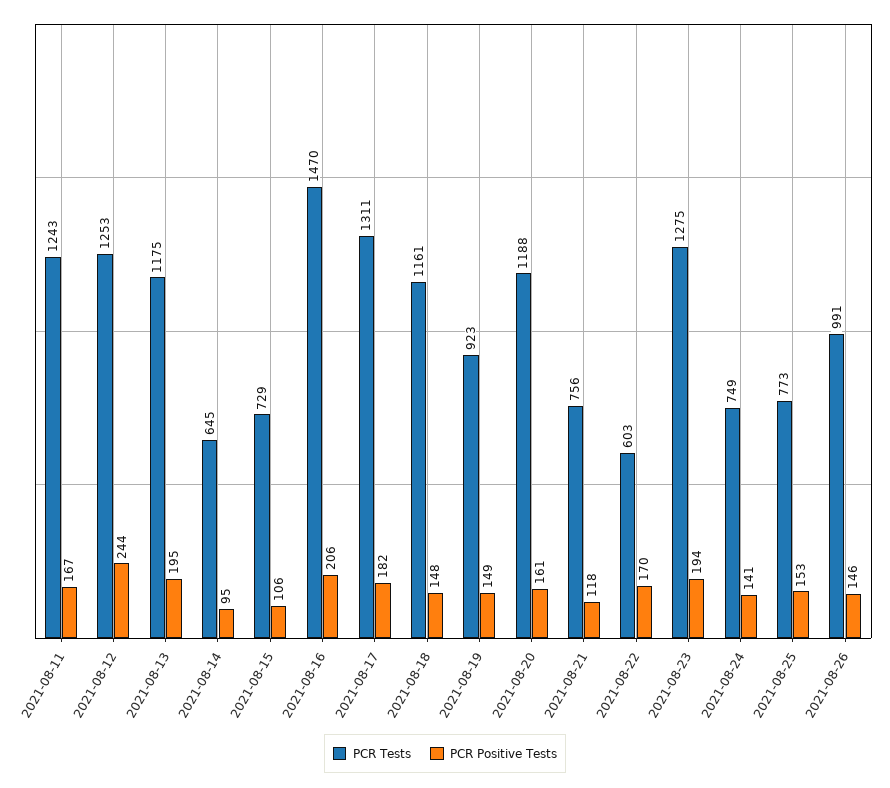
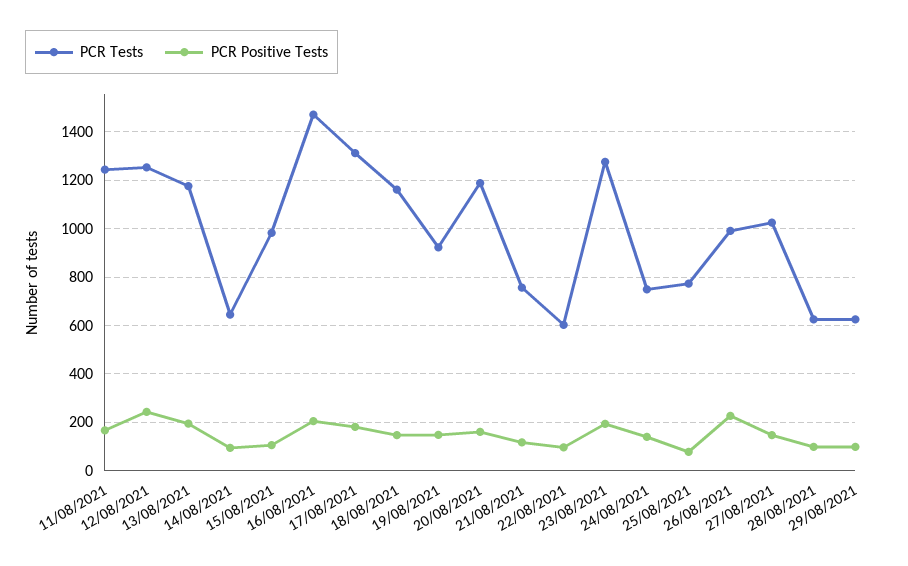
PCR Tests, 2021-08-15: 729 -> 975
PCR Positive Tests, 2021-08-22: 170 -> 100
PCR Positive Tests, 2021-08-25: 153 -> 75
PCR Positive Tests, 2021-08-26: 146 -> 225
PCR Tests, 27/08/2021: none -> 1025
PCR Positive Tests, 27/08/2021: none -> 150
PCR Tests, 28/08/2021: none -> 625
PCR Positive Tests, 28/08/2021: none -> 100
PCR Tests, 29/08/2021: none -> 625
PCR Positive Tests, 29/08/2021: none -> 100

